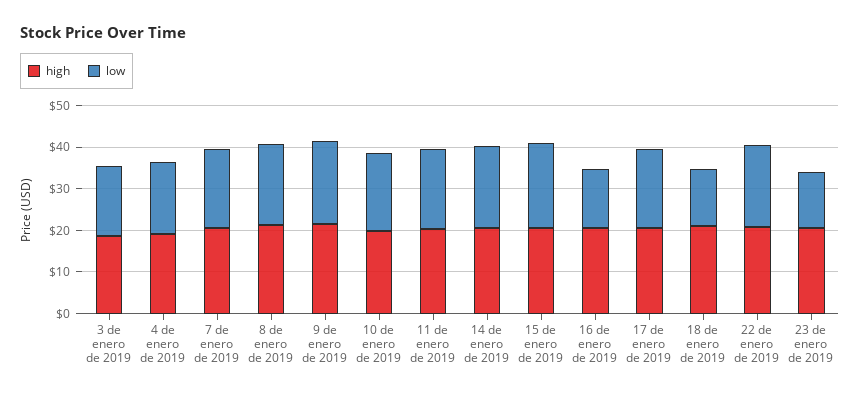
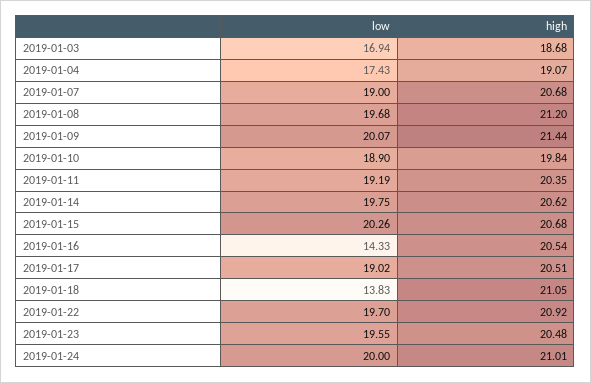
low, 23 de enero de 2019: 14 -> 19.55
low, 2019-01-24: none -> 20
high, 2019-01-24: none -> 21.01

